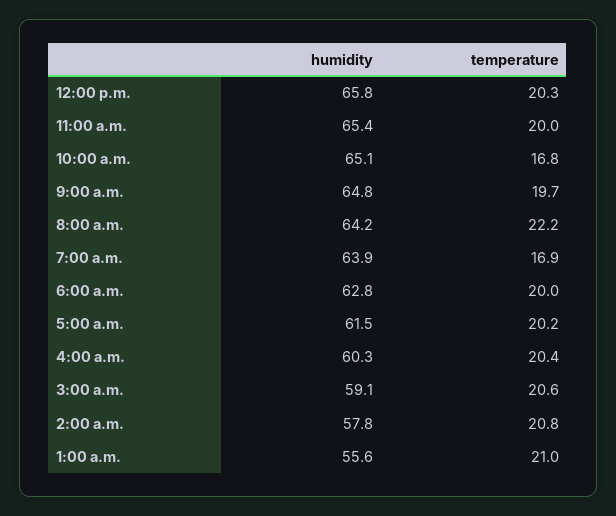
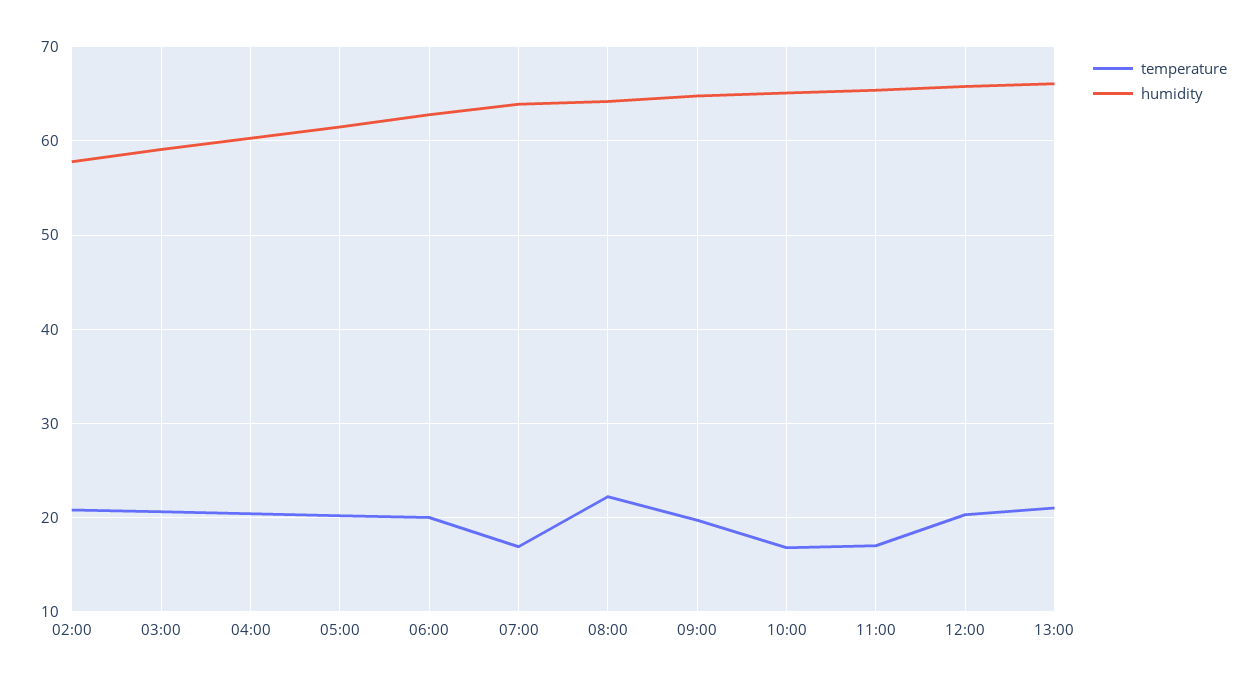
temperature, 11:00 a.m.: 20 -> 17
humidity, 1:00 a.m.: 55.6 -> none
temperature, 1:00 a.m.: 21 -> none
temperature, 13:00: none -> 21
humidity, 13:00: none -> 66

